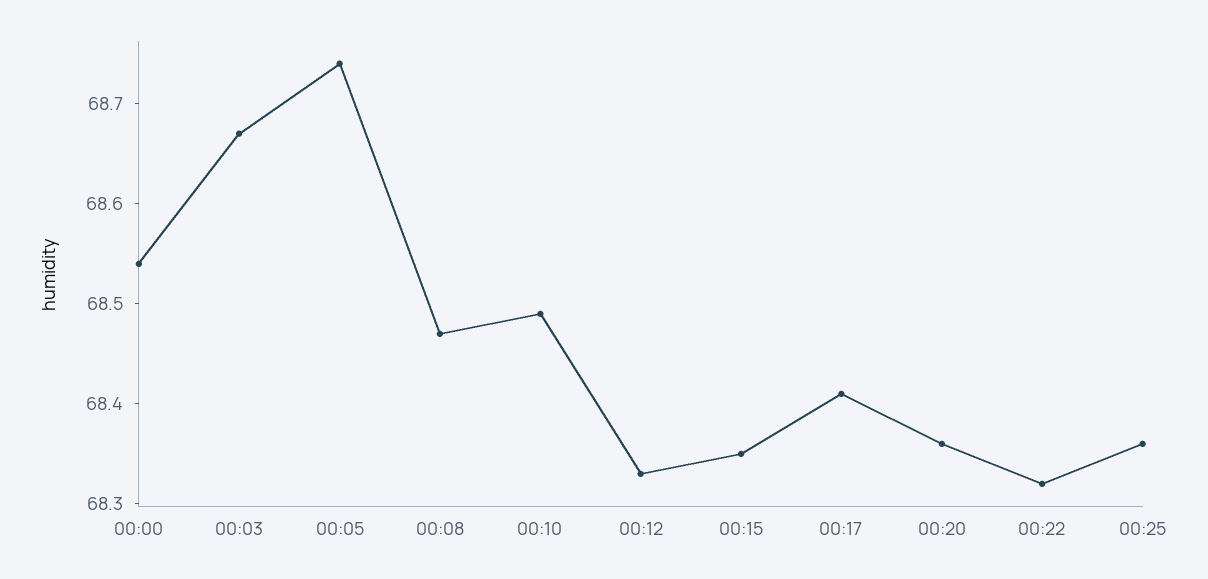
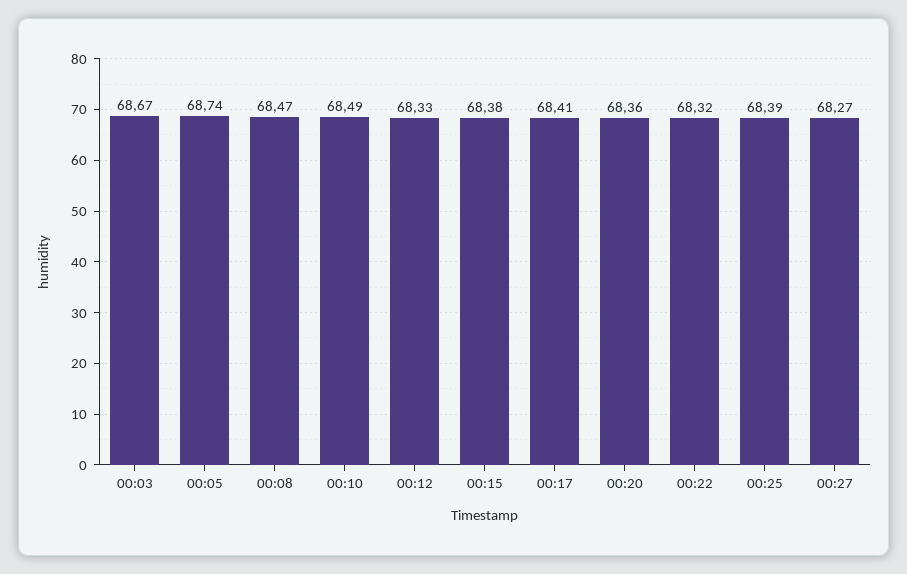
00:00: 68.54 -> none
00:15: 68.35 -> 68.38
00:25: 68.36 -> 68.39
00:27: none -> 68.27

